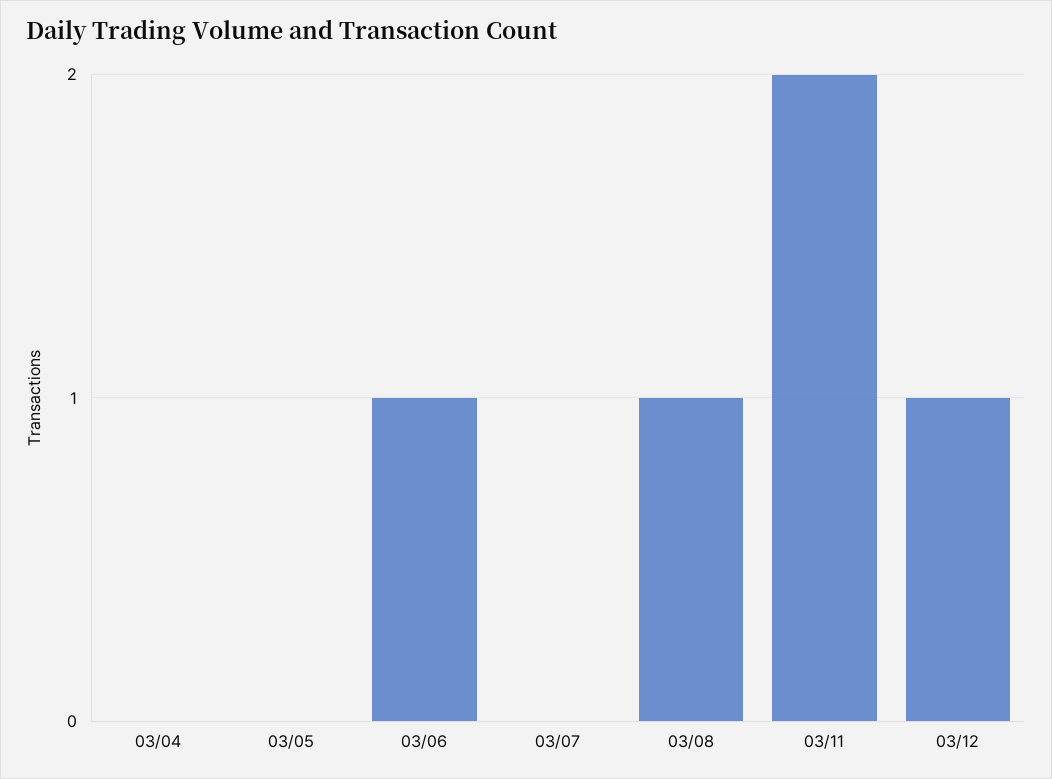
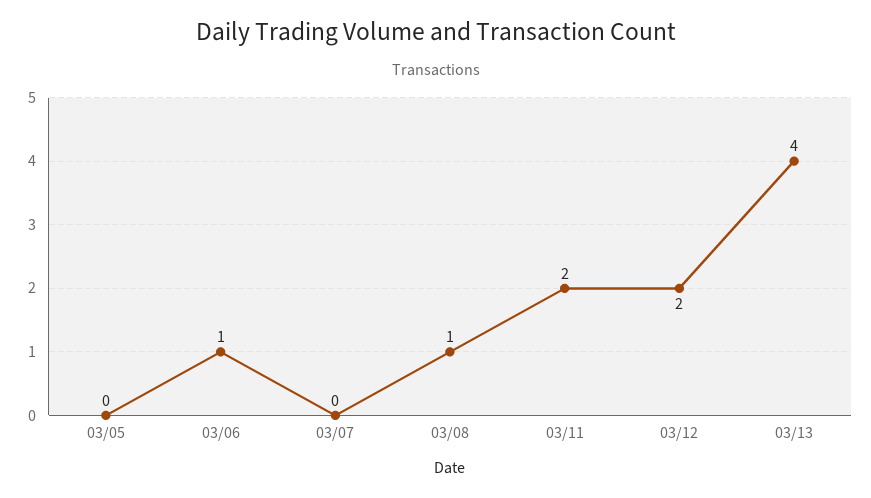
03/04: 0 -> none
03/12: 1 -> 2
03/13: none -> 4

